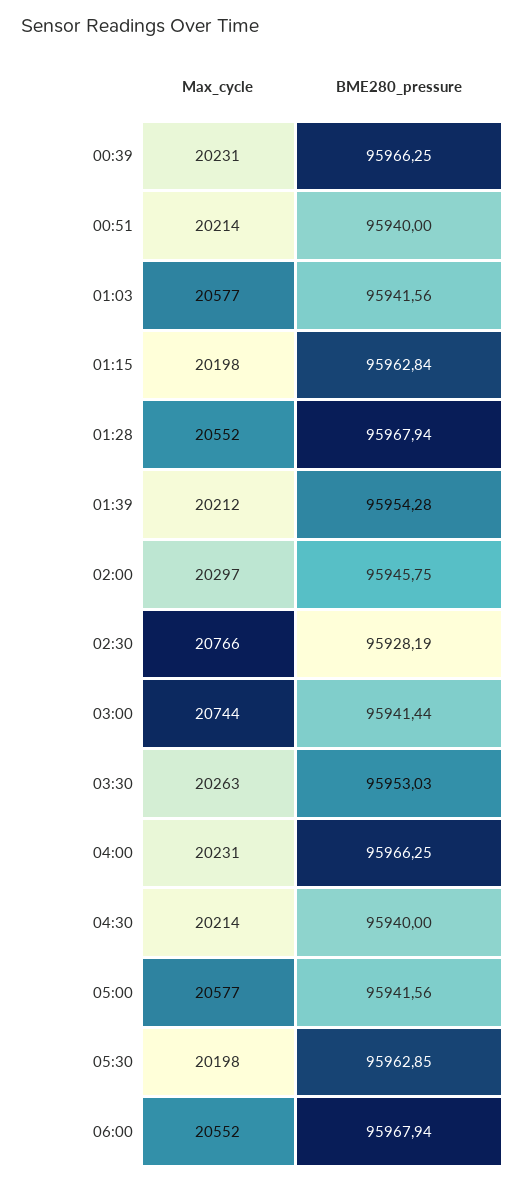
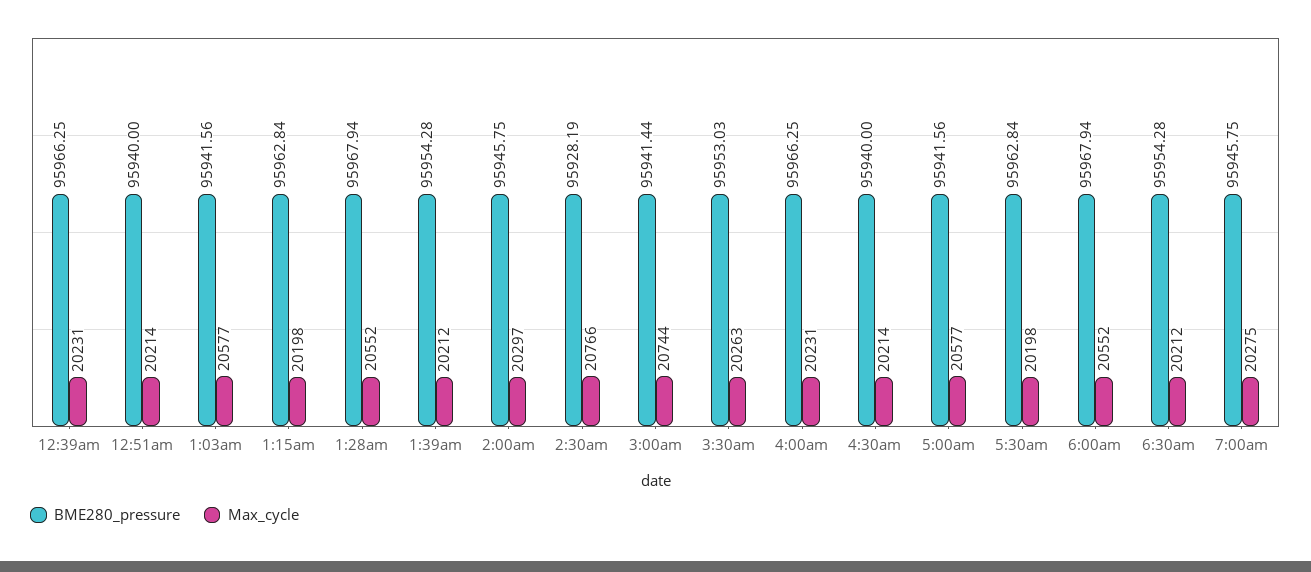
BME280_pressure, 05:30: 95962.85 -> 95962.84
BME280_pressure, 6:30am: none -> 95954.28
Max_cycle, 6:30am: none -> 20212
BME280_pressure, 7:00am: none -> 95945.75
Max_cycle, 7:00am: none -> 20275

